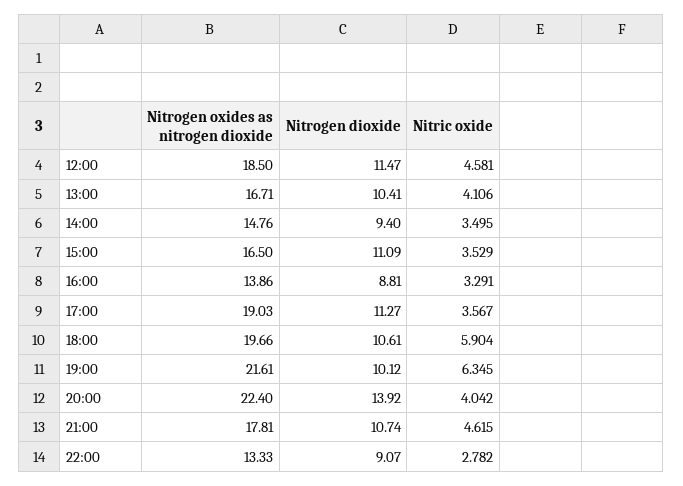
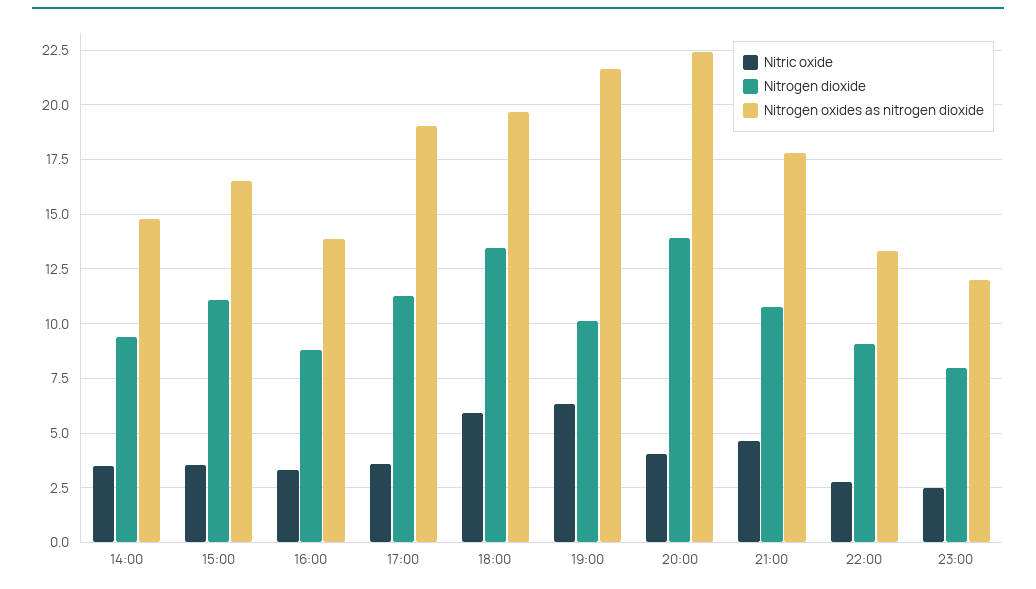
Nitrogen oxides as nitrogen dioxide, 12:00: 18.5 -> none
Nitrogen dioxide, 12:00: 11.47 -> none
Nitric oxide, 12:00: 4.581 -> none
Nitrogen oxides as nitrogen dioxide, 13:00: 16.71 -> none
Nitrogen dioxide, 13:00: 10.41 -> none
Nitric oxide, 13:00: 4.106 -> none
Nitrogen dioxide, 18:00: 10.61 -> 13.5
Nitric oxide, 23:00: none -> 2.5
Nitrogen dioxide, 23:00: none -> 8
Nitrogen oxides as nitrogen dioxide, 23:00: none -> 12

